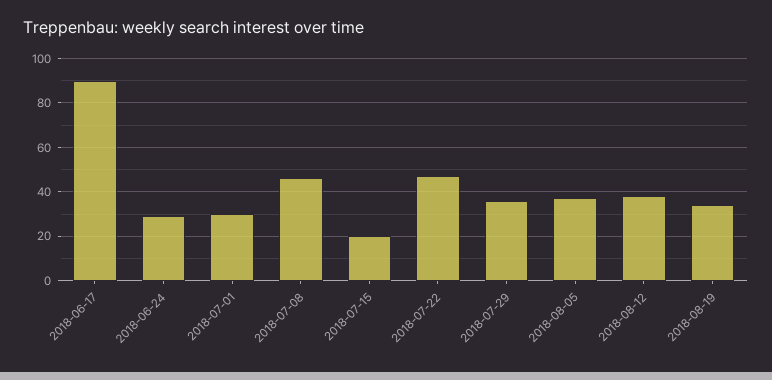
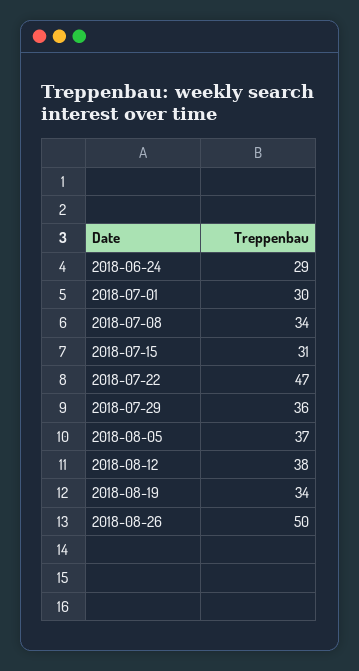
2018-06-17: 90 -> none
2018-07-08: 45 -> 34
2018-07-15: 20 -> 31
2018-08-26: none -> 50

